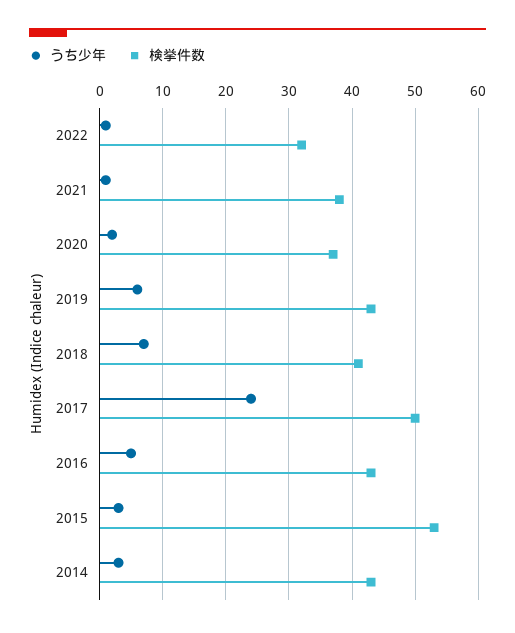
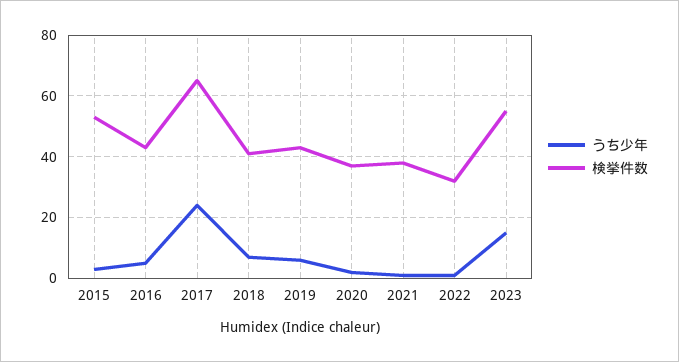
検挙件数, 2017: 50 -> 65
うち少年, 2014: 3 -> none
検挙件数, 2014: 43 -> none
うち少年, 2023: none -> 15
検挙件数, 2023: none -> 55

